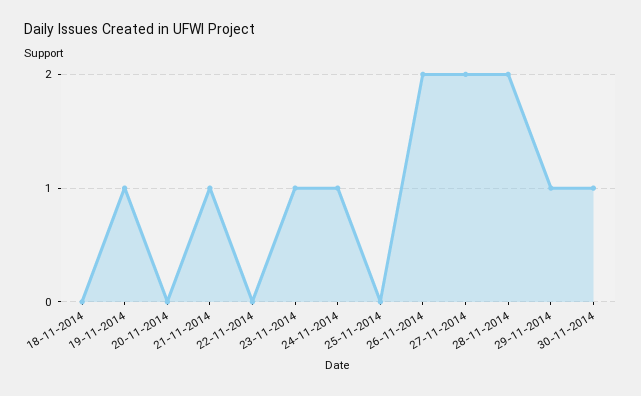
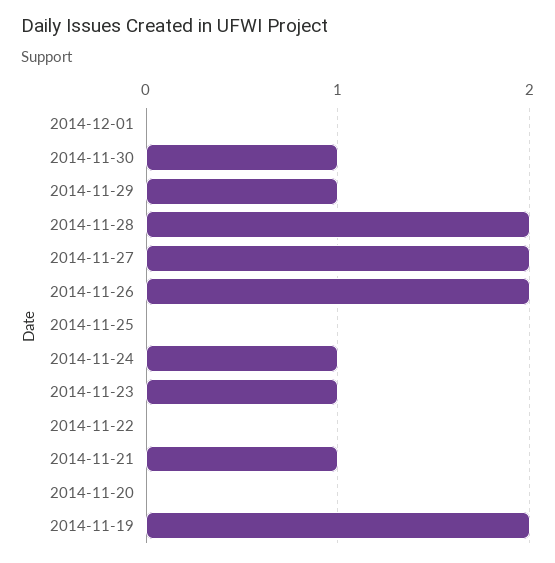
18-11-2014: 0 -> none
19-11-2014: 1 -> 2
2014-12-01: none -> 0

